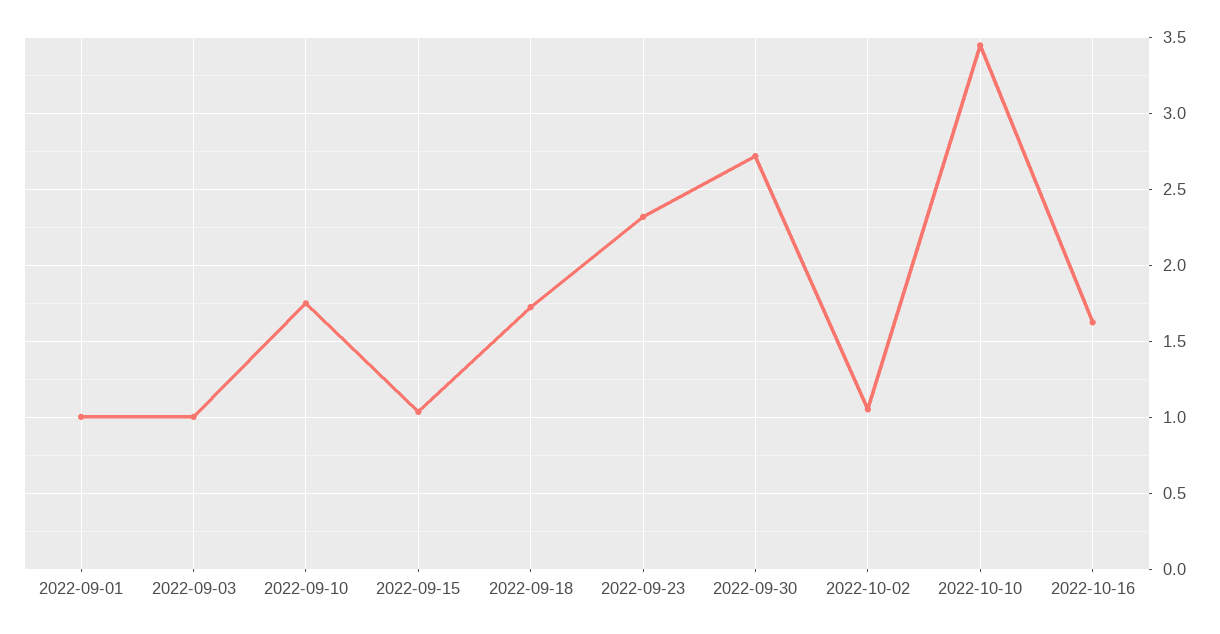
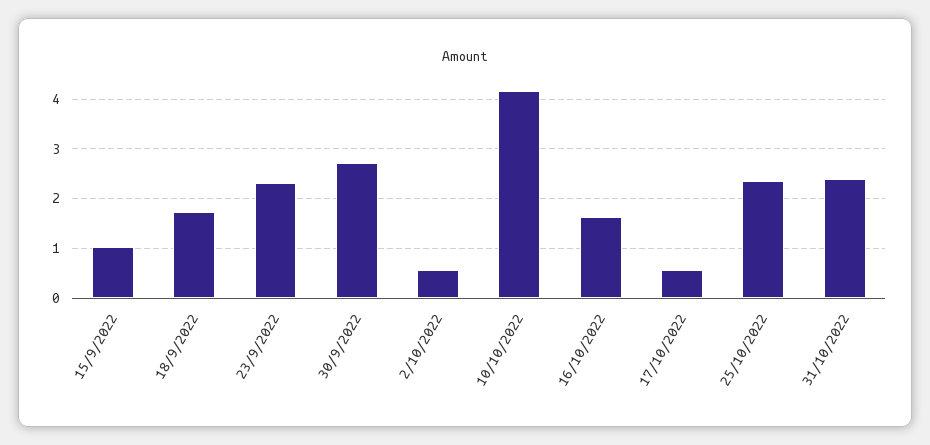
2022-09-01: 1 -> none
2022-09-03: 1 -> none
2022-09-10: 1.75 -> none
2022-10-02: 1.05 -> 0.6
2022-10-10: 3.45 -> 4.2
17/10/2022: none -> 0.6
25/10/2022: none -> 2.4
31/10/2022: none -> 2.4

